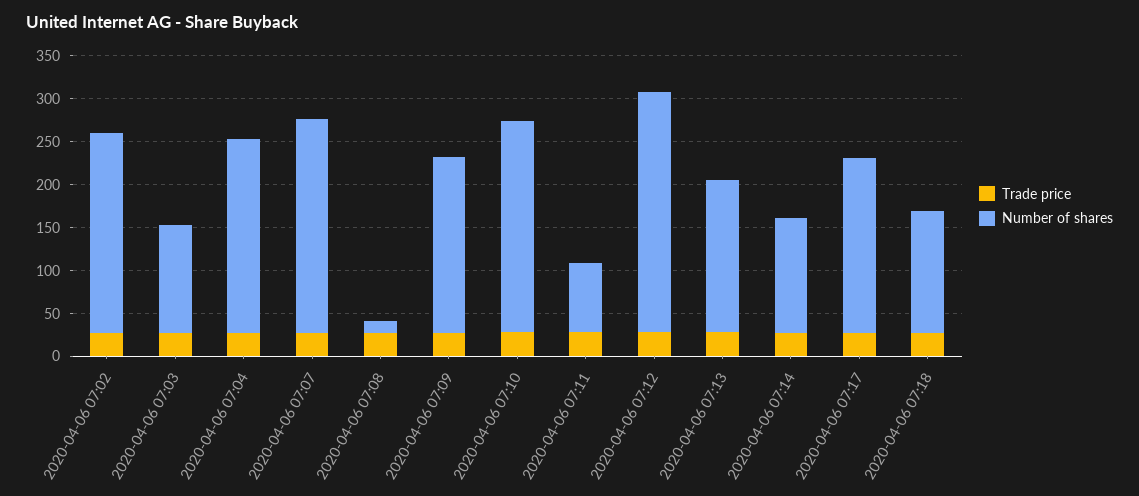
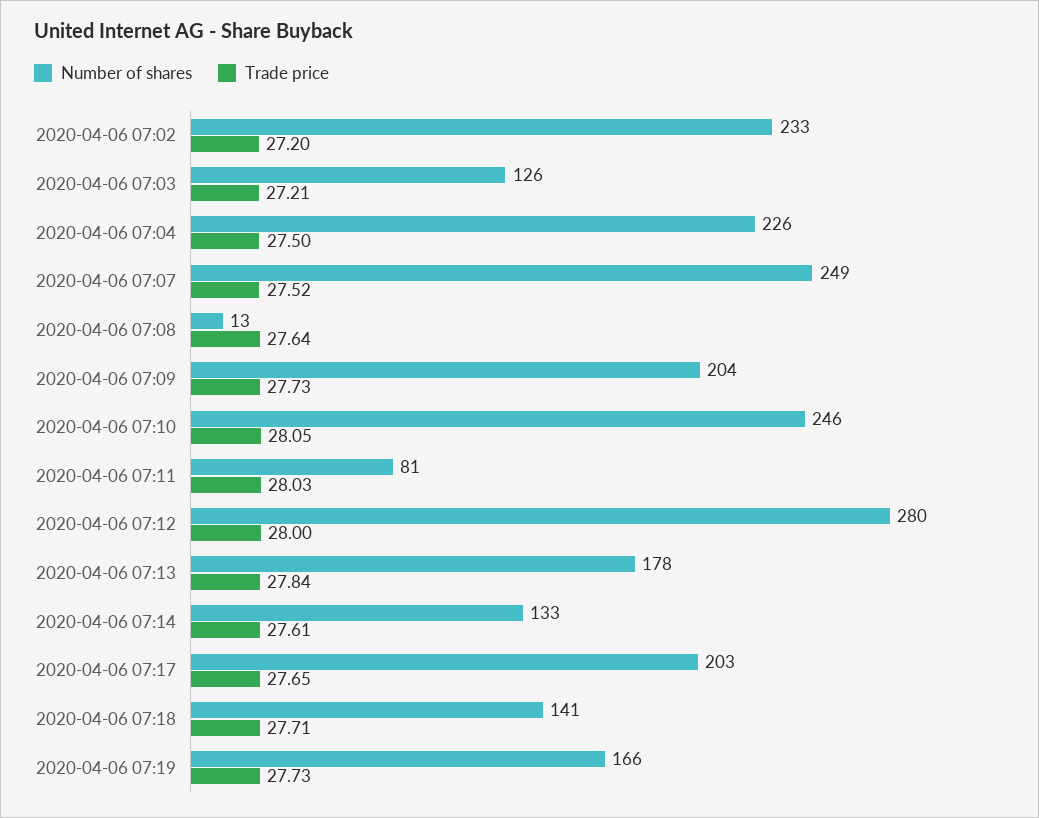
Number of shares, 2020-04-06 07:19: none -> 166
Trade price, 2020-04-06 07:19: none -> 27.73

